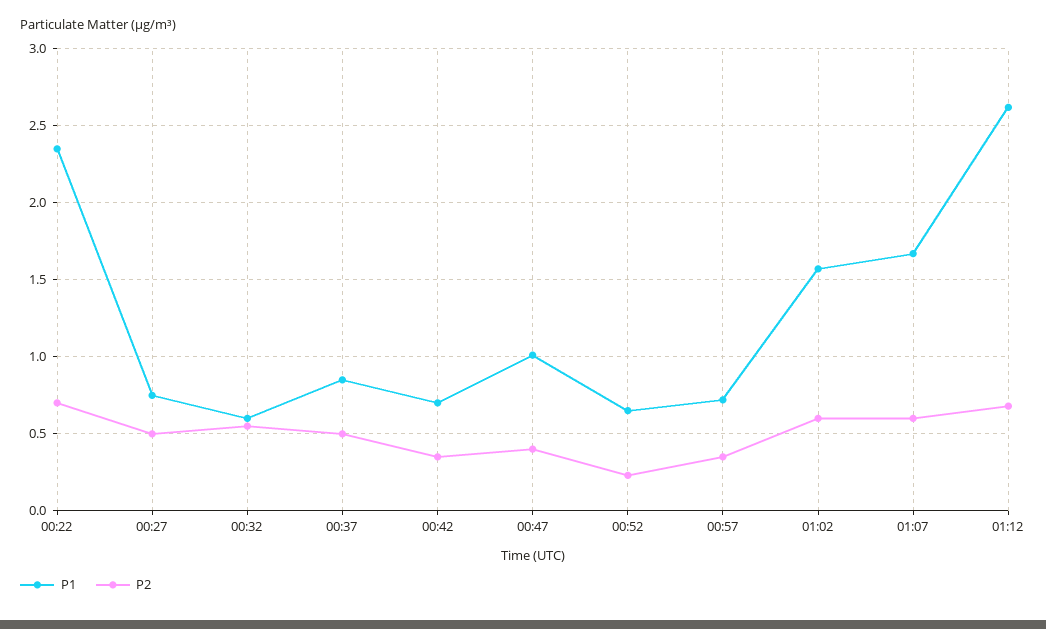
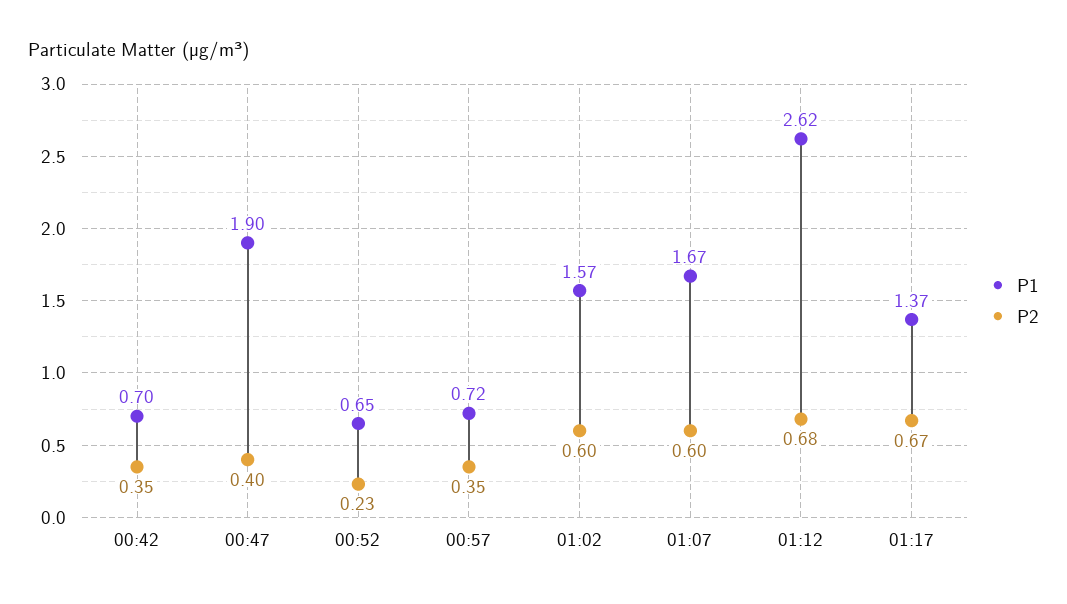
P1, 00:22: 2.35 -> none
P2, 00:22: 0.7 -> none
P1, 00:27: 0.75 -> none
P2, 00:27: 0.5 -> none
P1, 00:32: 0.6 -> none
P2, 00:32: 0.55 -> none
P1, 00:37: 0.85 -> none
P2, 00:37: 0.5 -> none
P1, 00:47: 1 -> 1.9
P1, 01:17: none -> 1.37
P2, 01:17: none -> 0.67

